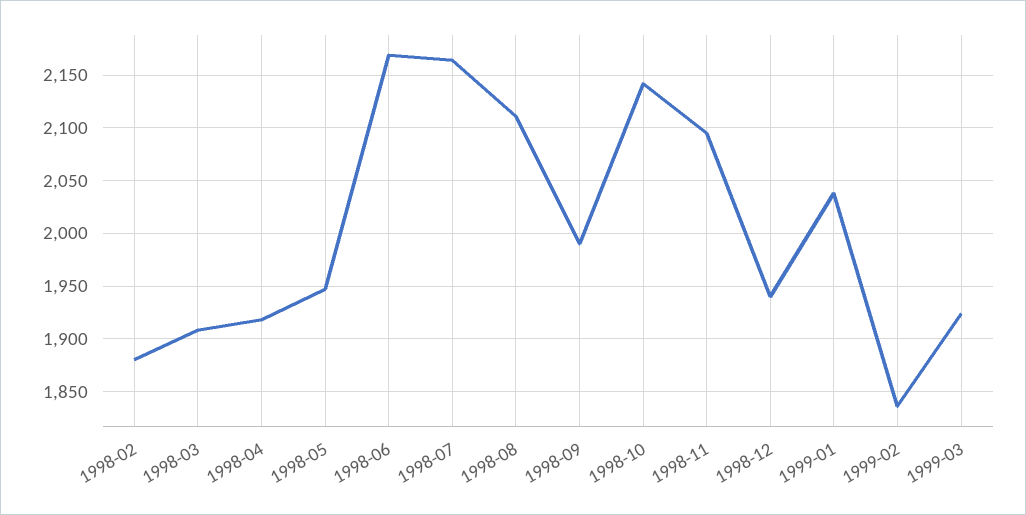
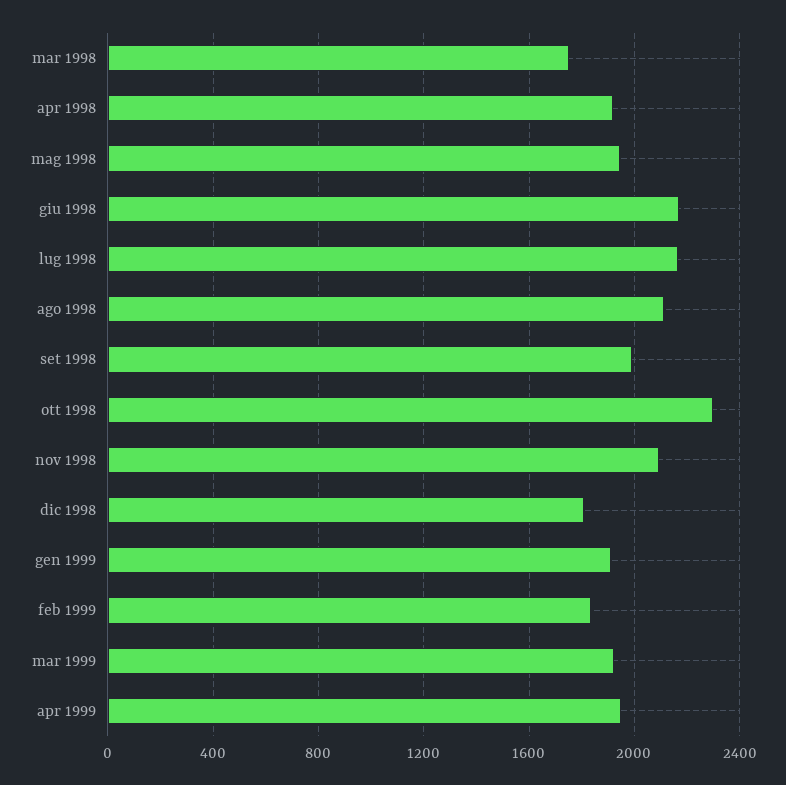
1998-02: 1880 -> none
1998-03: 1910 -> 1750
1998-10: 2140 -> 2300
1998-12: 1940 -> 1800
1999-01: 2040 -> 1900
apr 1999: none -> 1950

